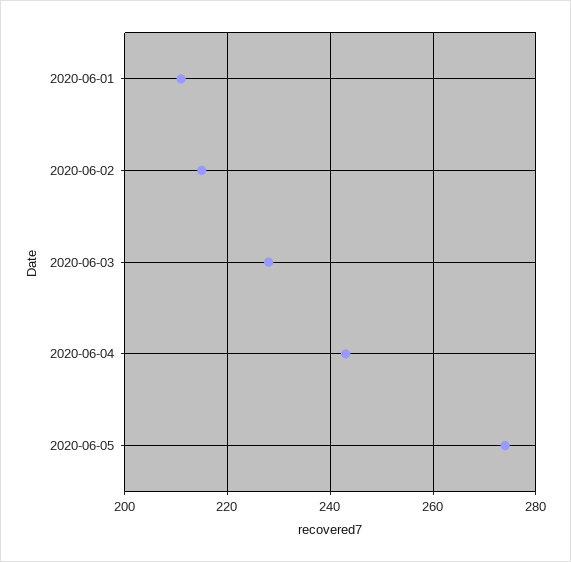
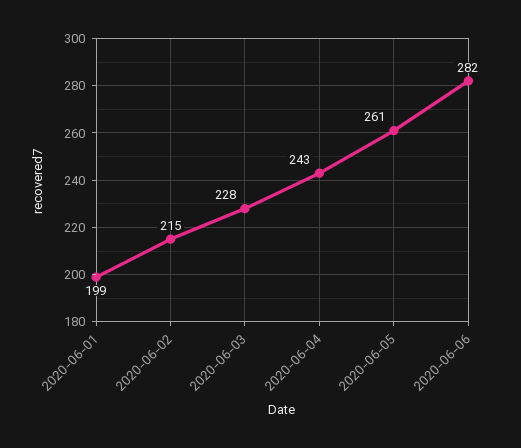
2020-06-01: 210 -> 199
2020-06-05: 275 -> 261
2020-06-06: none -> 282

